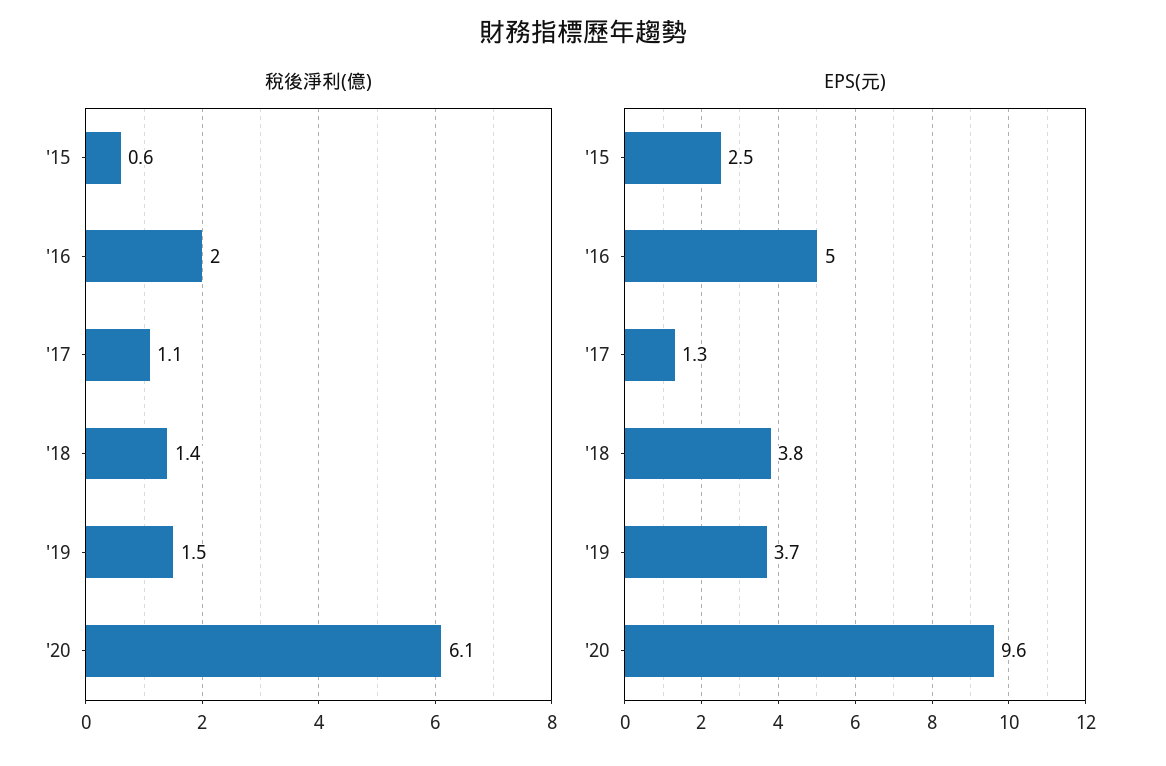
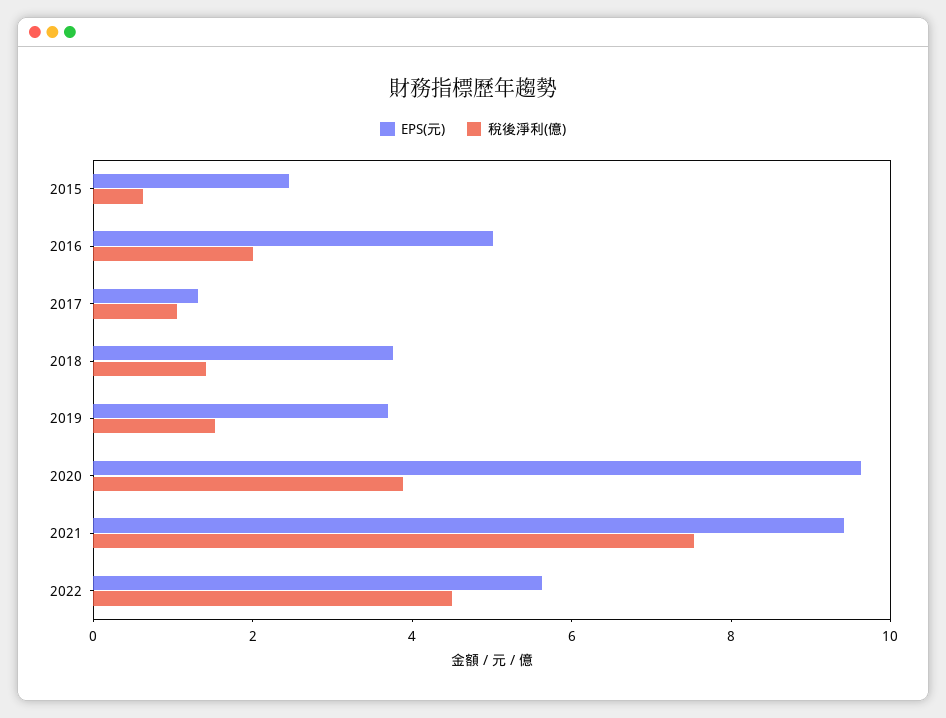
稅後淨利(億), '20: 6.1 -> 4
EPS(元), 2021: none -> 9.5
稅後淨利(億), 2021: none -> 7.5
EPS(元), 2022: none -> 5.5
稅後淨利(億), 2022: none -> 4.5

